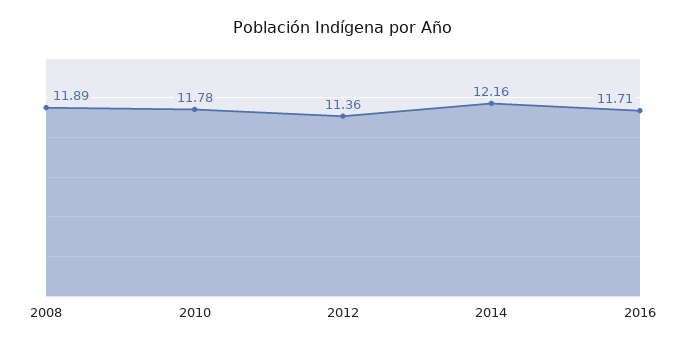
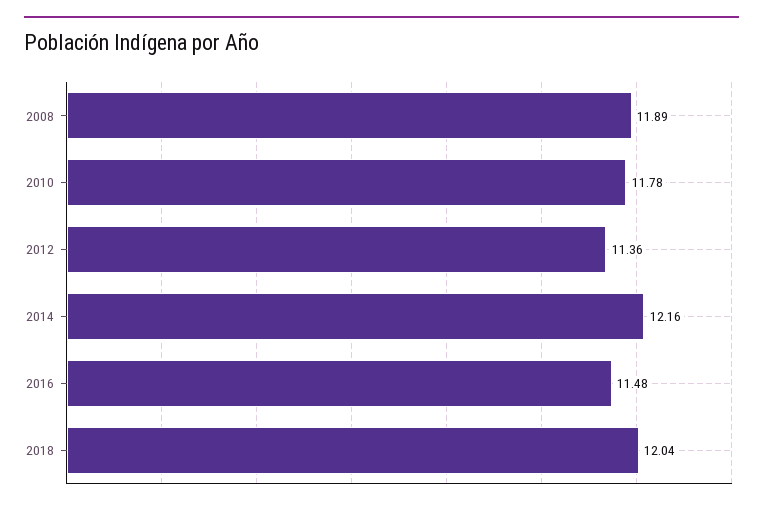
2016: 11.71 -> 11.48
2018: none -> 12.04

